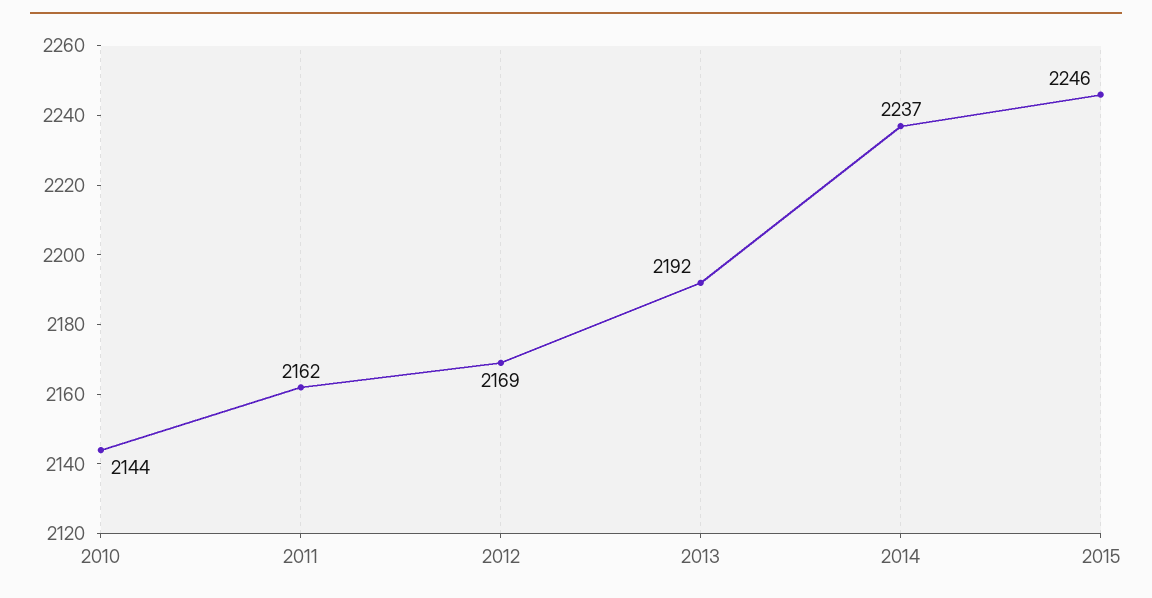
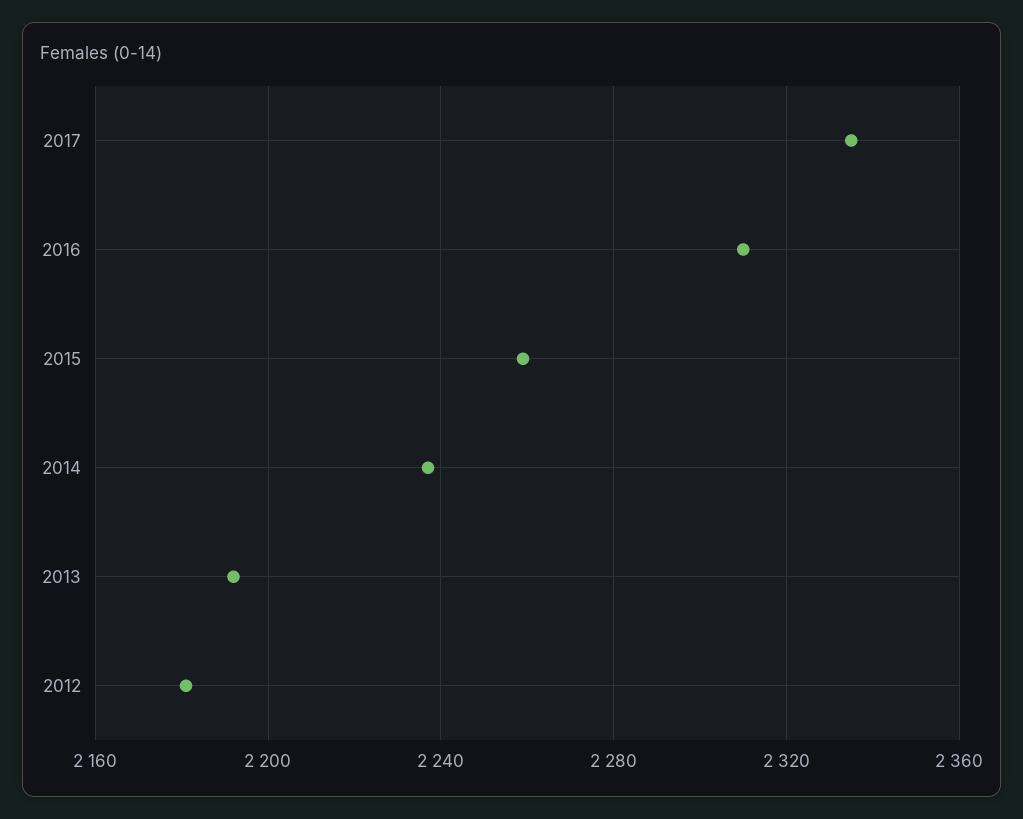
2010: 2144 -> none
2011: 2162 -> none
2012: 2169 -> 2180
2015: 2246 -> 2260
2017: none -> 2335
2016: none -> 2310

